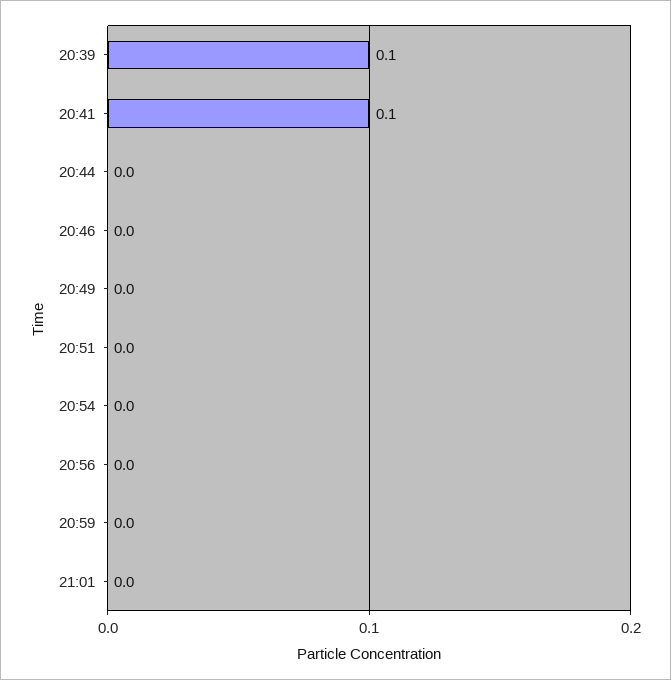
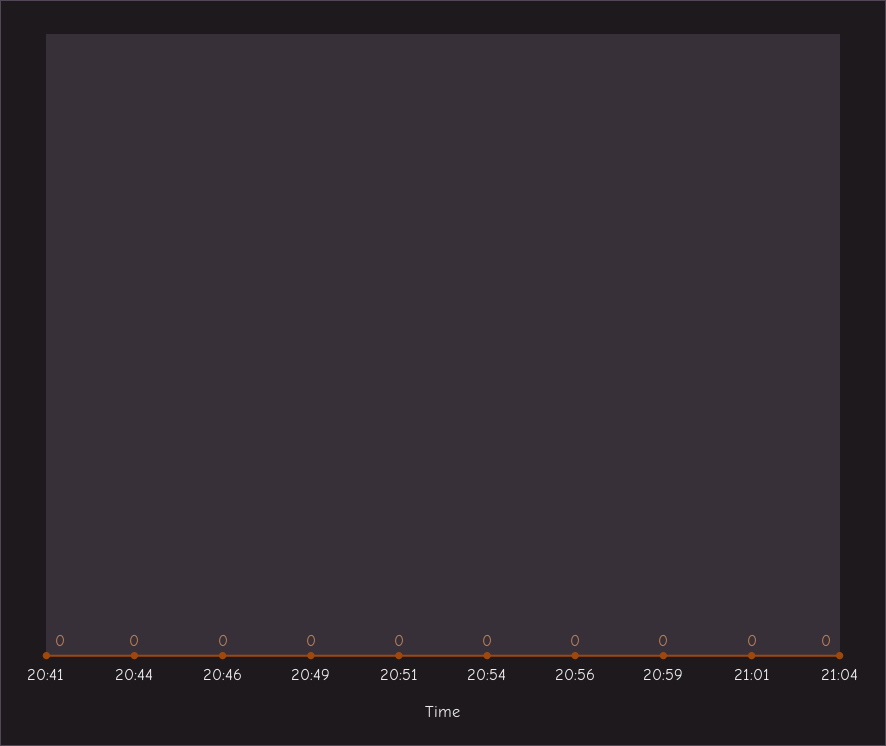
20:39: 0.1 -> none
20:41: 0.1 -> 0
21:04: none -> 0

